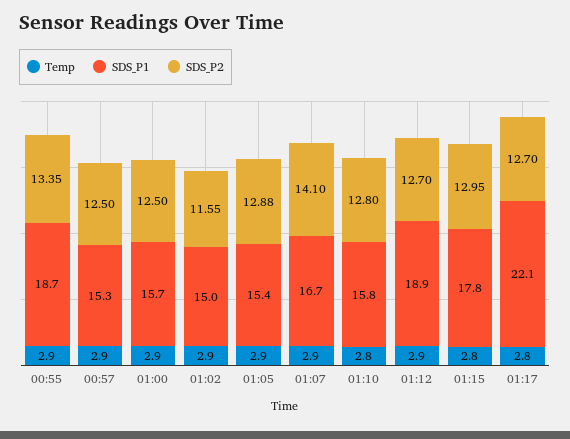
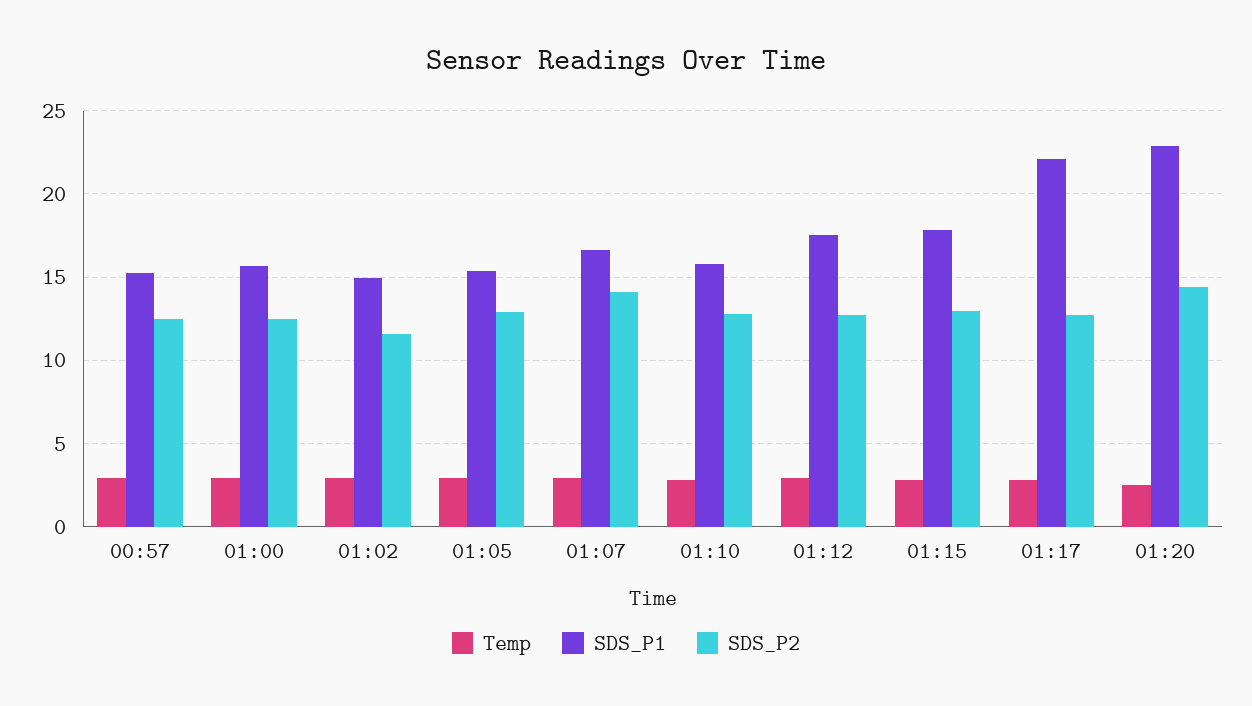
Temp, 00:55: 2.9 -> none
SDS_P1, 00:55: 18.7 -> none
SDS_P2, 00:55: 13.35 -> none
SDS_P1, 01:12: 18.9 -> 17.5
Temp, 01:20: none -> 2.5
SDS_P1, 01:20: none -> 23
SDS_P2, 01:20: none -> 14.5

